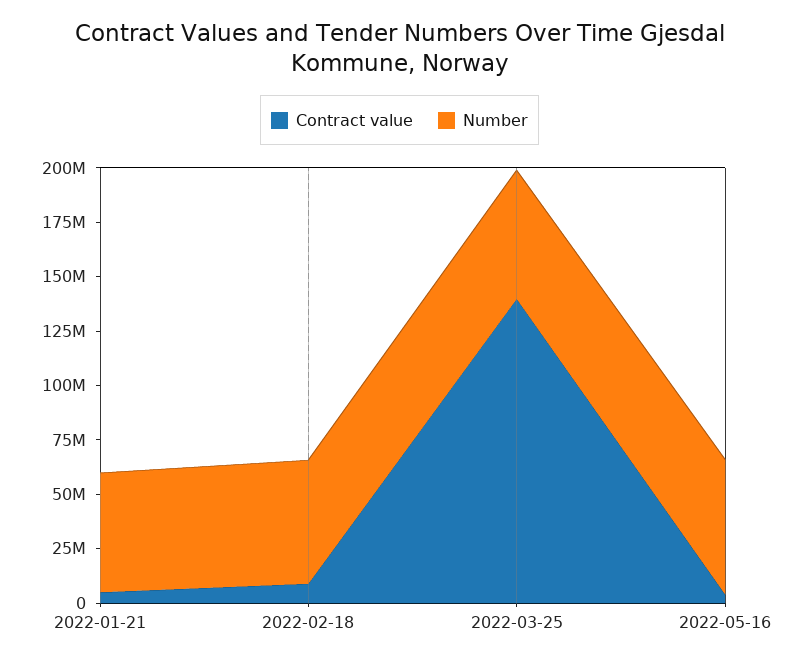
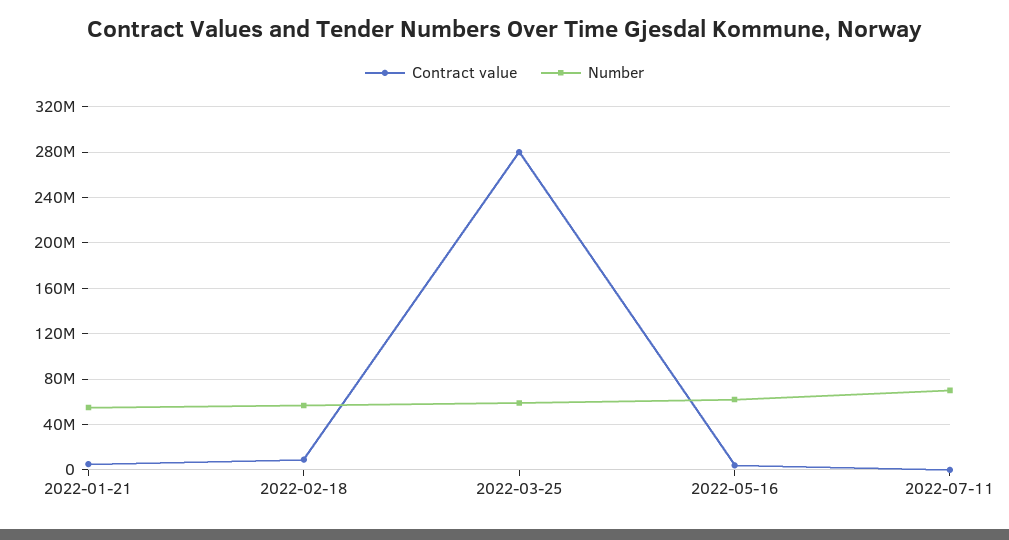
Contract value, 2022-03-25: 140000000 -> 280000000
Contract value, 2022-07-11: none -> 0
Number, 2022-07-11: none -> 70000000

